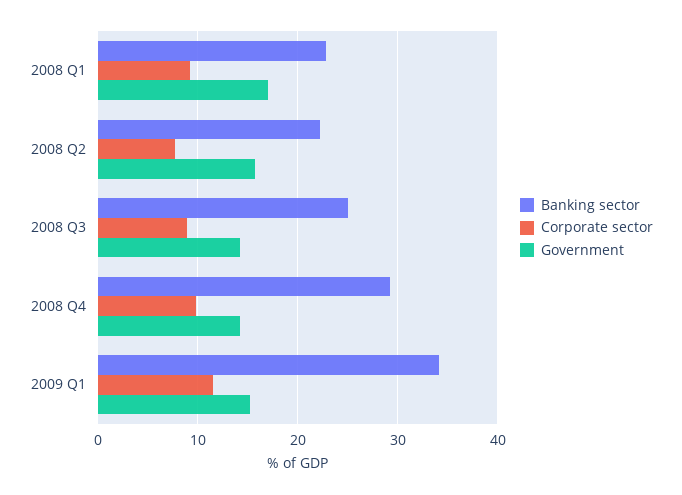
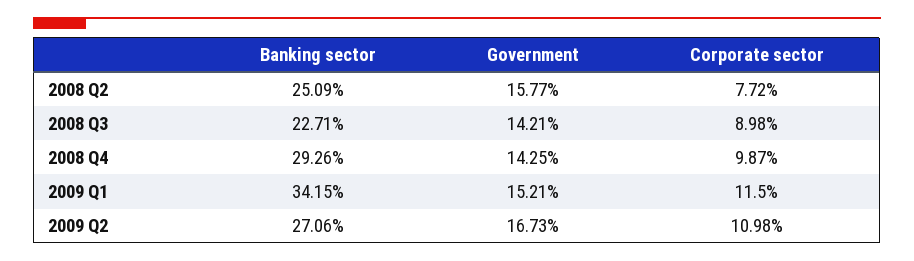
Banking sector, 2008 Q1: 23 -> none
Corporate sector, 2008 Q1: 9 -> none
Government, 2008 Q1: 17 -> none
Banking sector, 2008 Q2: 22 -> 25.09
Banking sector, 2008 Q3: 25 -> 22.71
Banking sector, 2009 Q2: none -> 27.06
Government, 2009 Q2: none -> 16.73
Corporate sector, 2009 Q2: none -> 10.98

